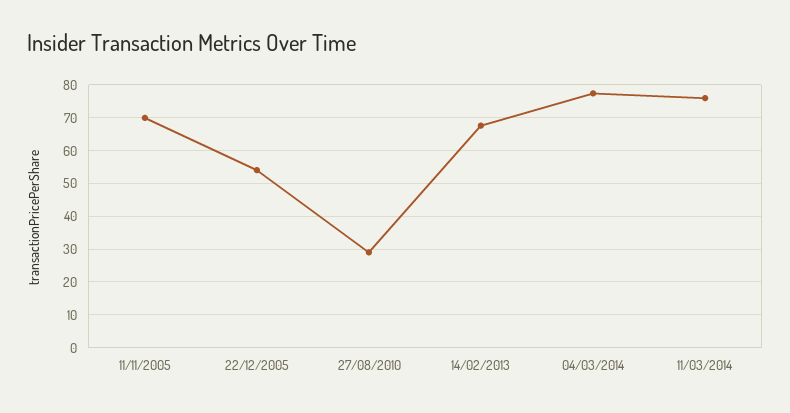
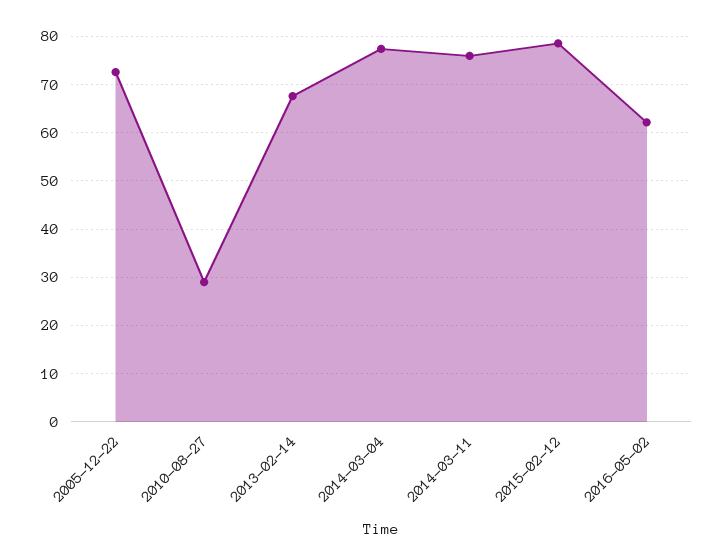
11/11/2005: 70 -> none
22/12/2005: 54 -> 72
2015-02-12: none -> 78
2016-05-02: none -> 62

